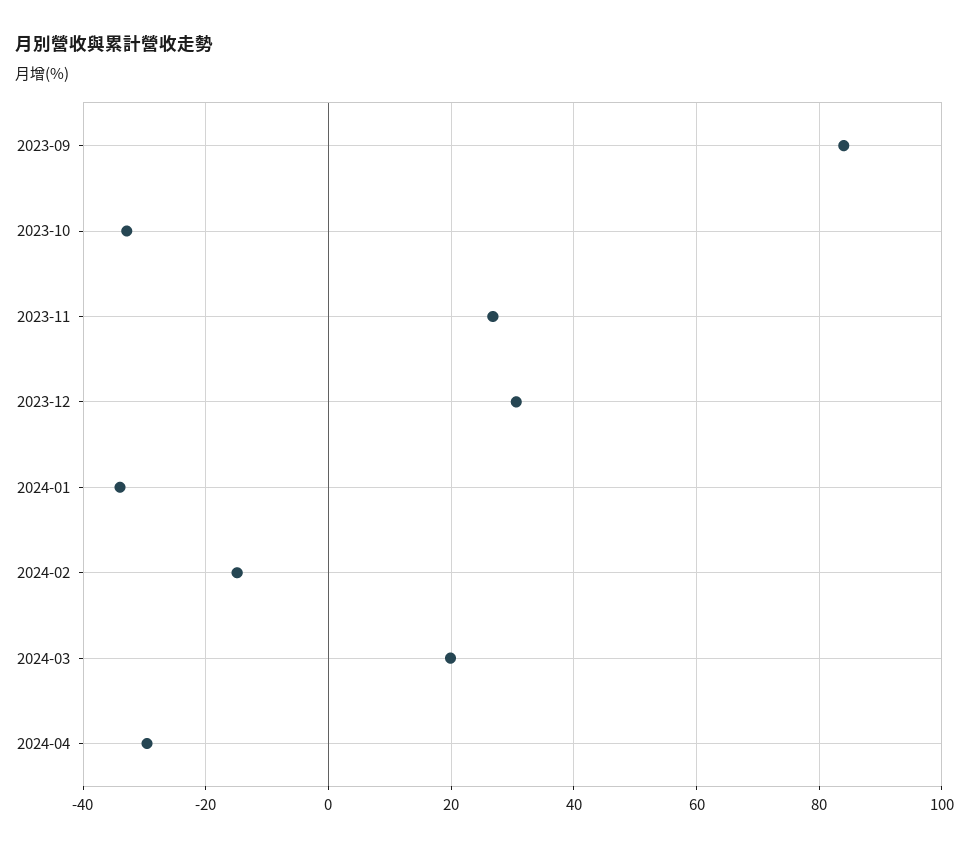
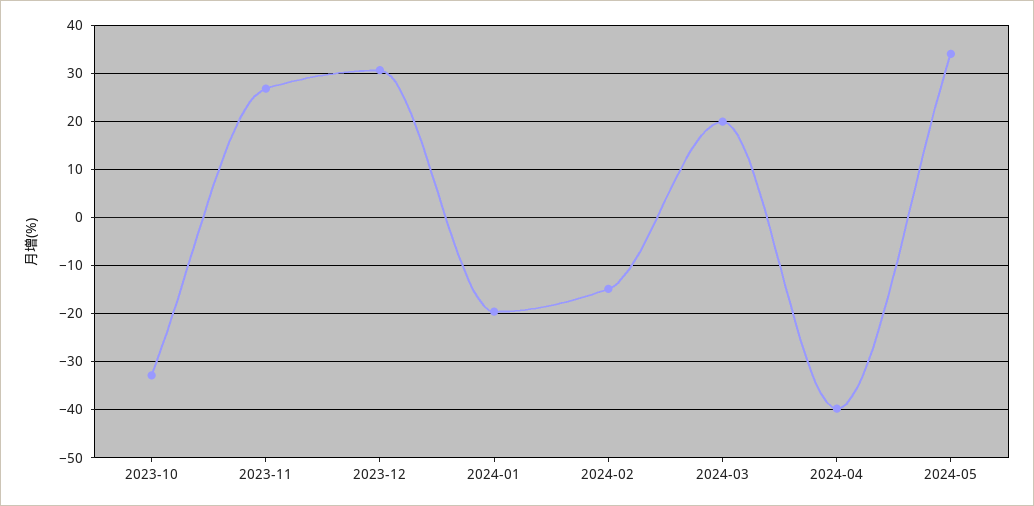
2023-09: 84 -> none
2024-01: -34 -> -20
2024-04: -30 -> -40
2024-05: none -> 34

